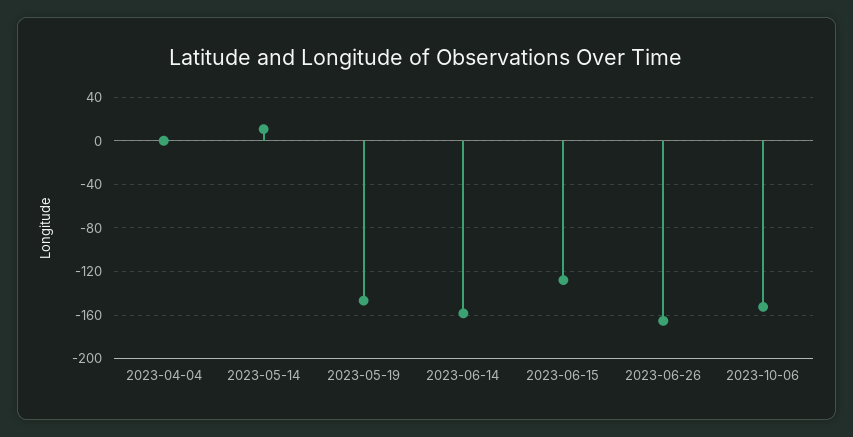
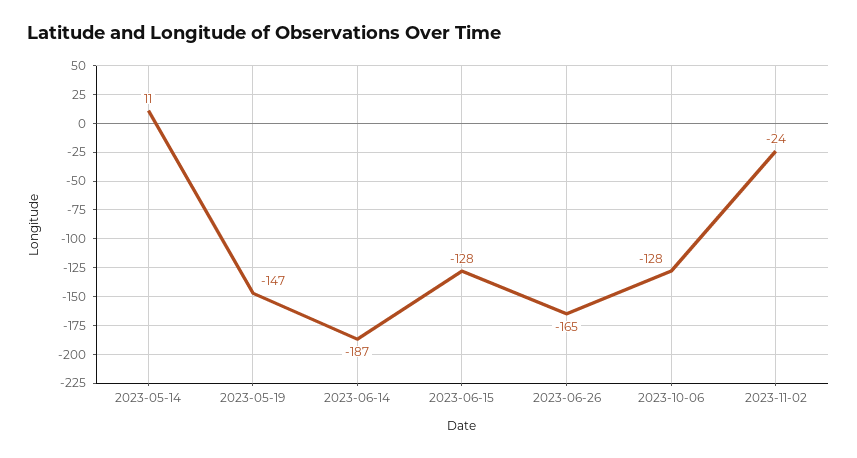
2023-04-04: 0 -> none
2023-06-14: -160 -> -187
2023-10-06: -150 -> -128
2023-11-02: none -> -24

